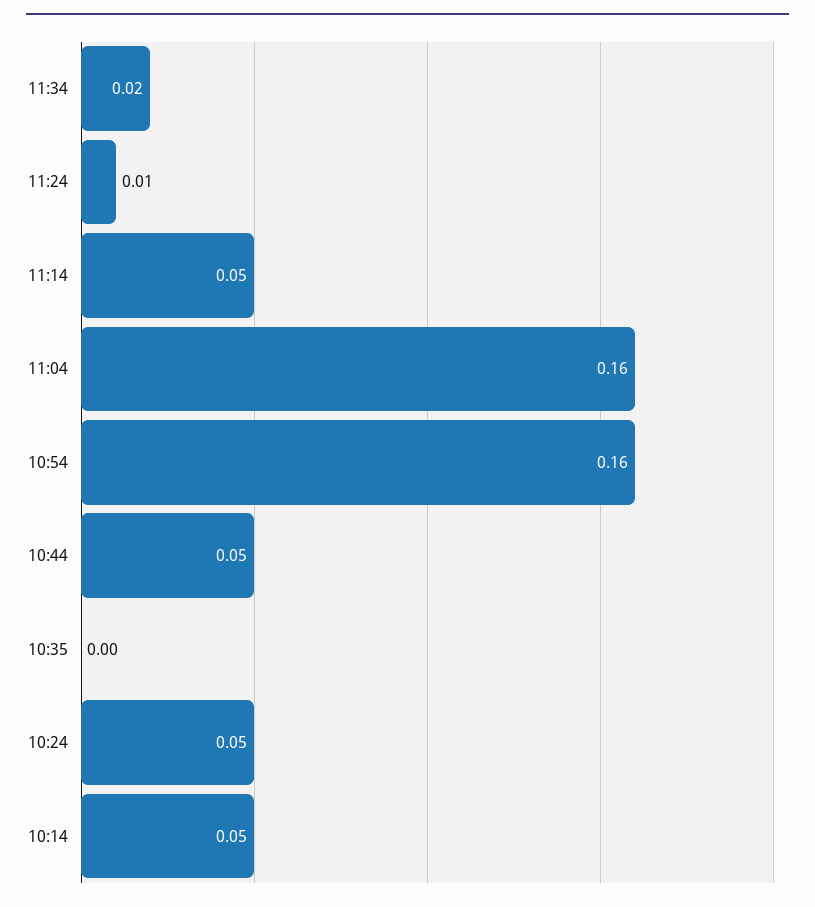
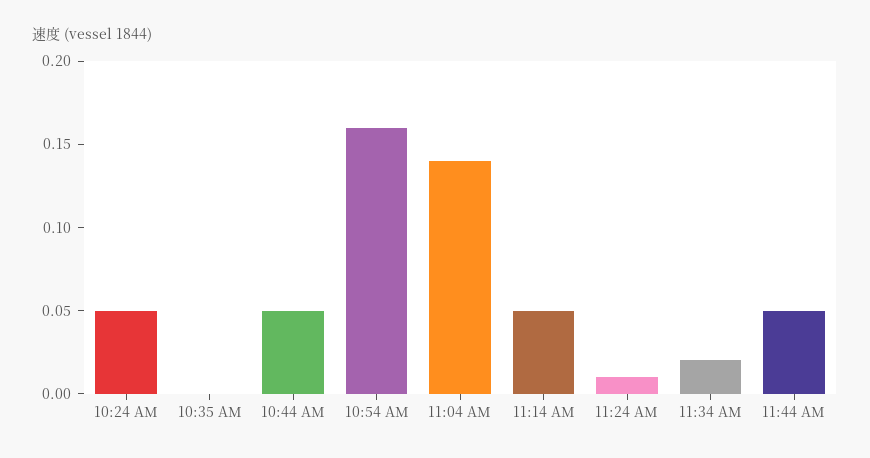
11:04: 0.16 -> 0.14
10:14: 0.05 -> none
11:44 AM: none -> 0.05

